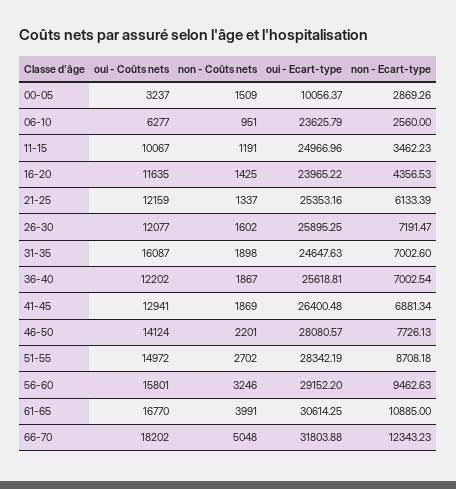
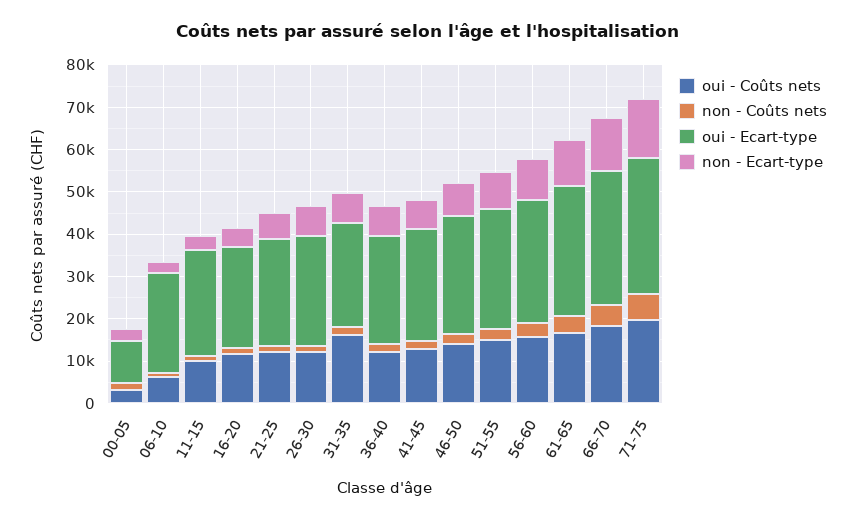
oui - Coûts nets, 71-75: none -> 20000
non - Coûts nets, 71-75: none -> 6000
oui - Ecart-type, 71-75: none -> 32000
non - Ecart-type, 71-75: none -> 14000

